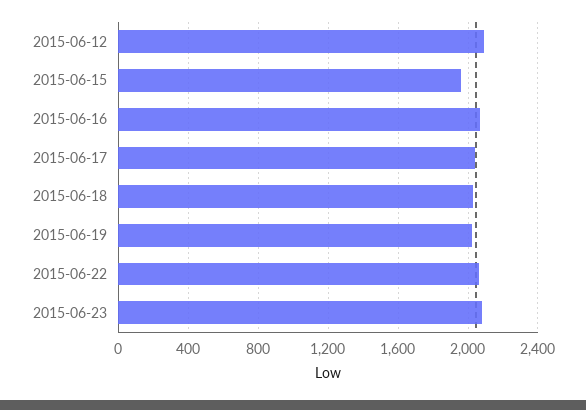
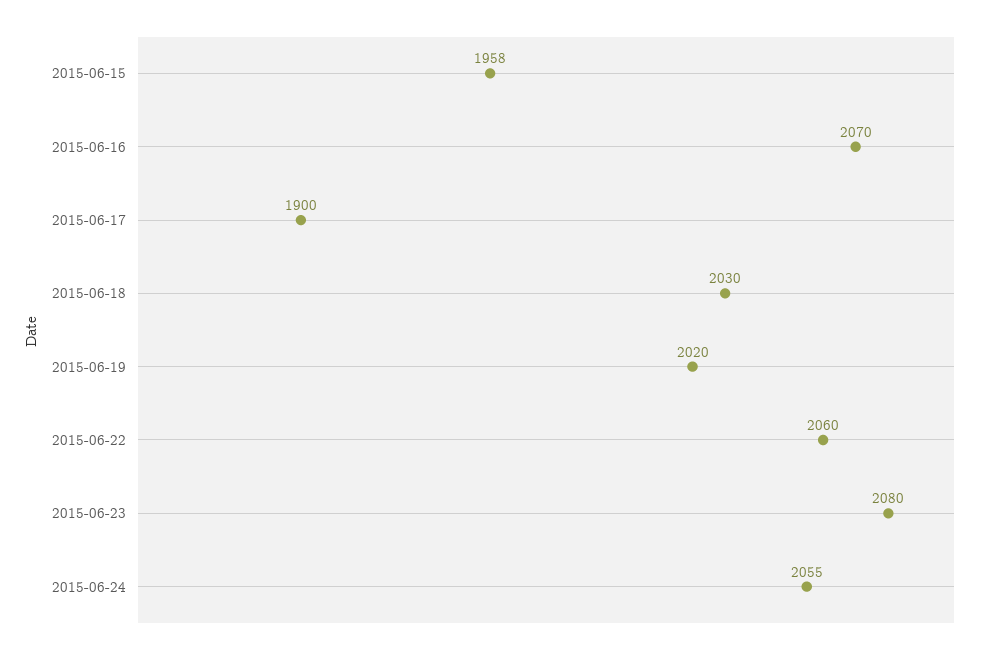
2015-06-12: 2100 -> none
2015-06-17: 2050 -> 1900
2015-06-24: none -> 2055

